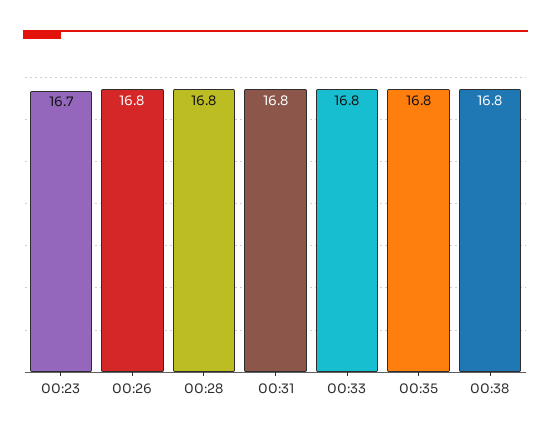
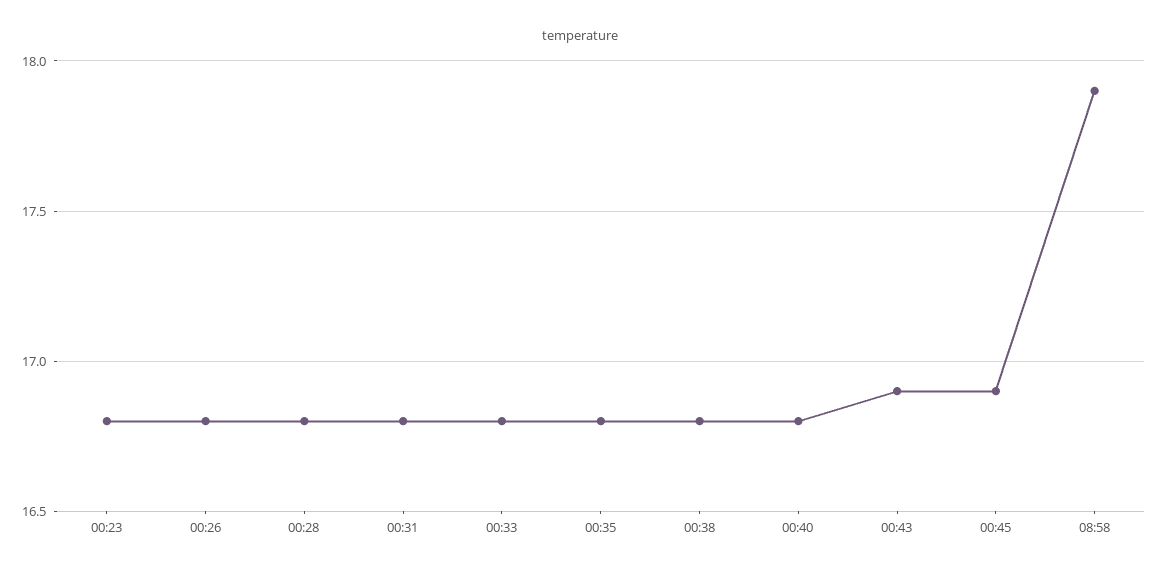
00:23: 16.7 -> 16.8
00:40: none -> 16.8
00:43: none -> 16.9
00:45: none -> 16.9
08:58: none -> 17.9

